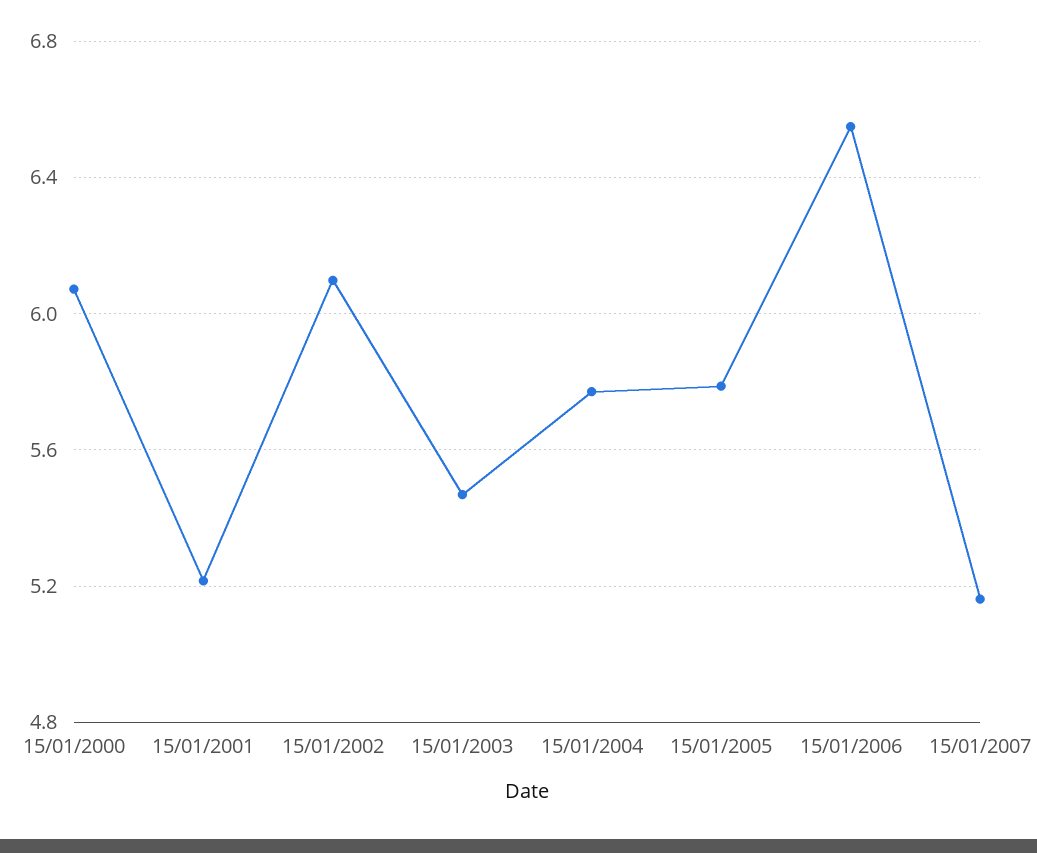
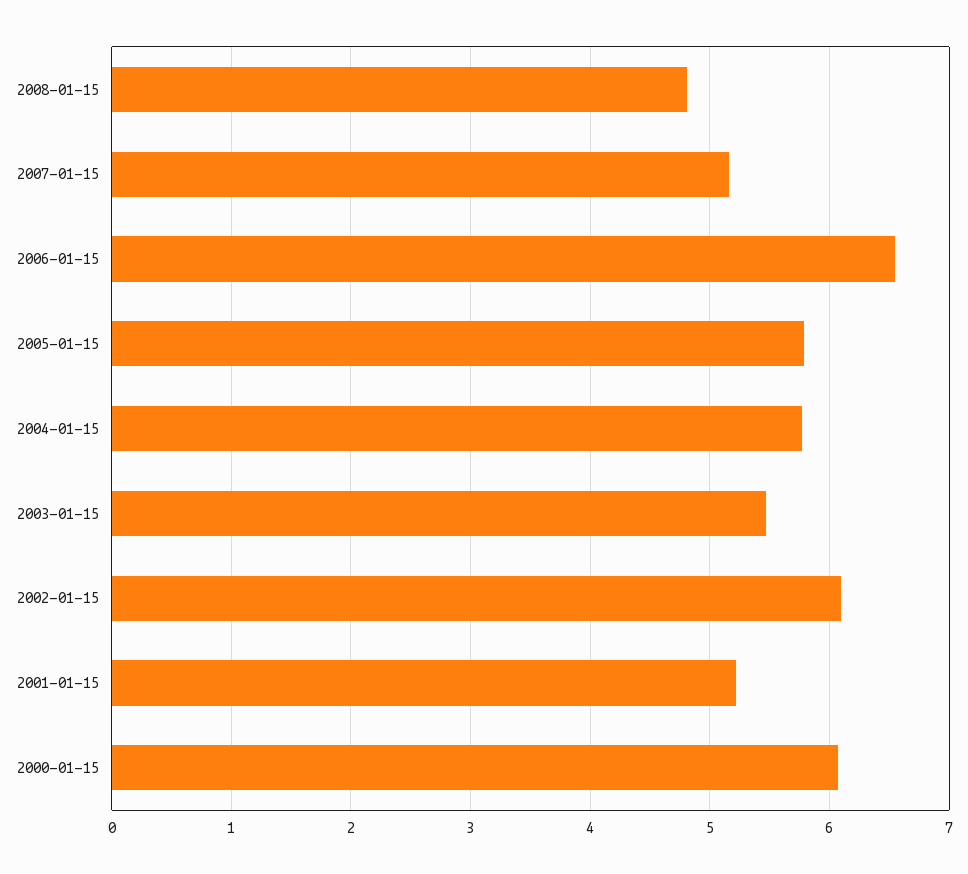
2008-01-15: none -> 4.8

